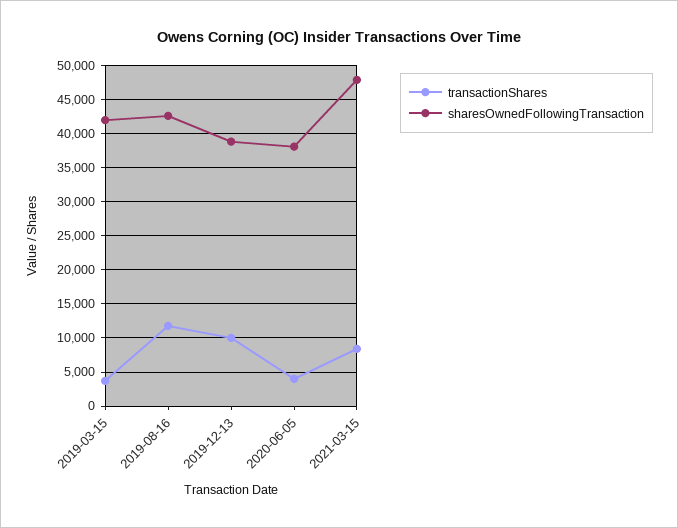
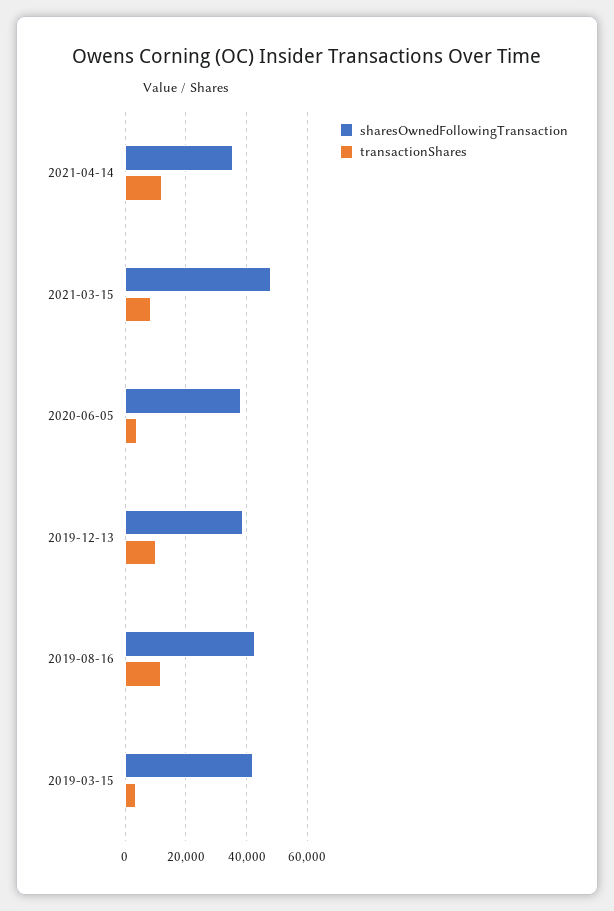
sharesOwnedFollowingTransaction, 2021-04-14: none -> 36000
transactionShares, 2021-04-14: none -> 12000

